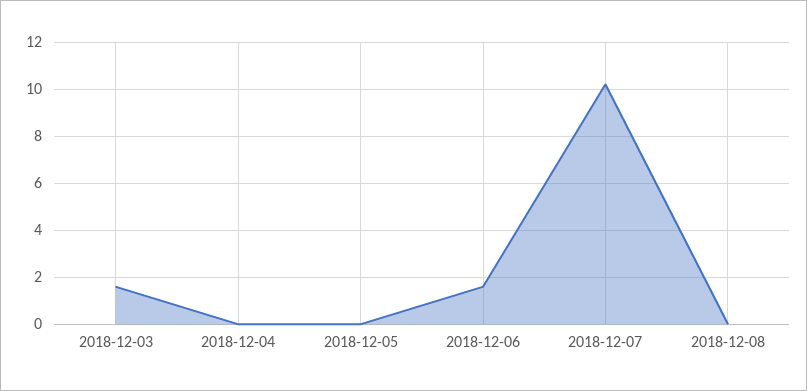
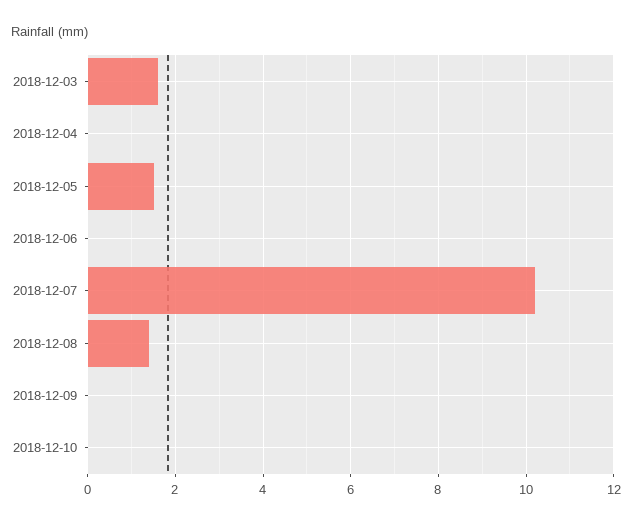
2018-12-05: 0 -> 1.5
2018-12-06: 1.5 -> 0
2018-12-08: 0 -> 1.5
2018-12-09: none -> 0
2018-12-10: none -> 0

